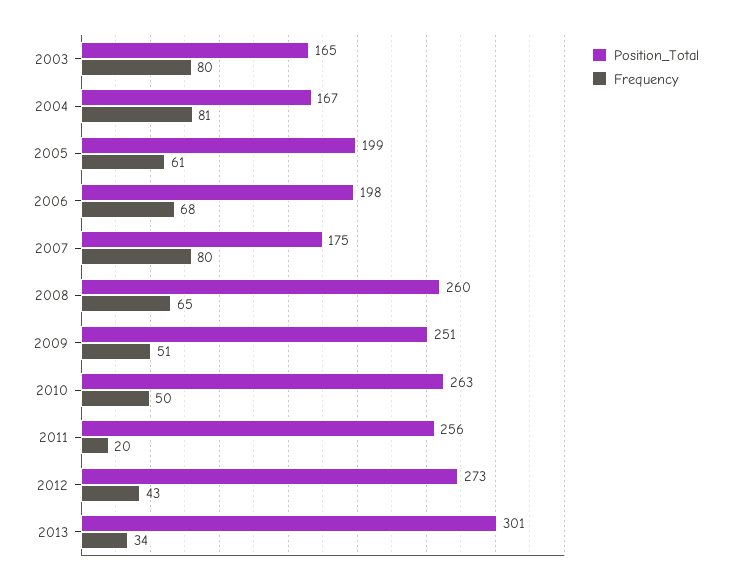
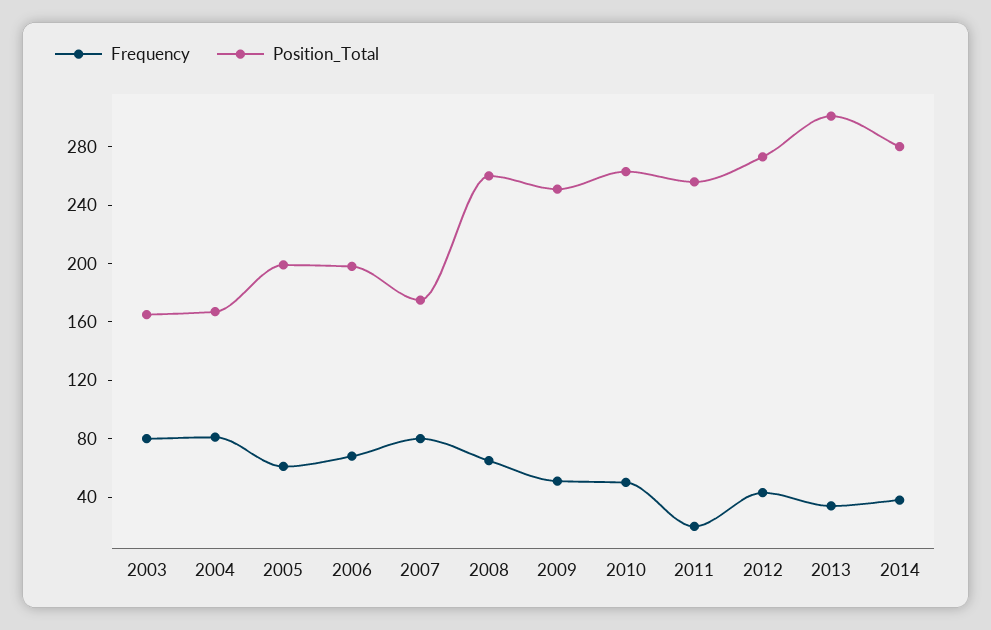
Frequency, 2014: none -> 40
Position_Total, 2014: none -> 280

